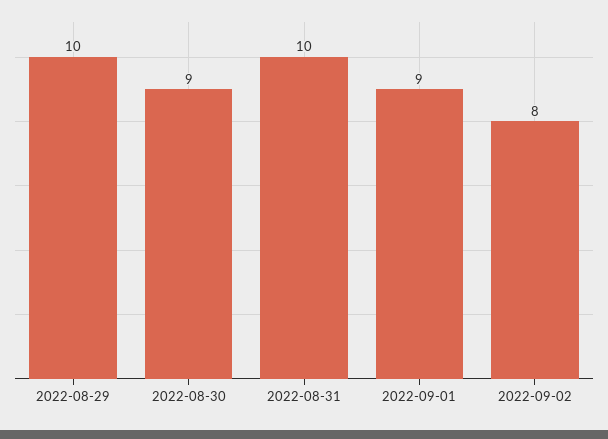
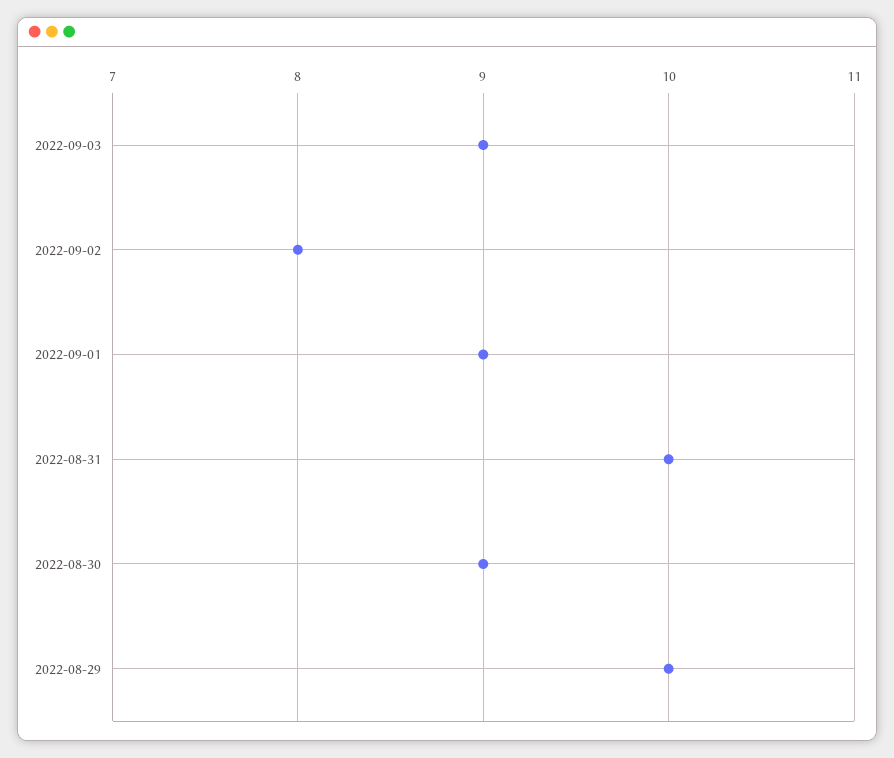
2022-09-03: none -> 9

